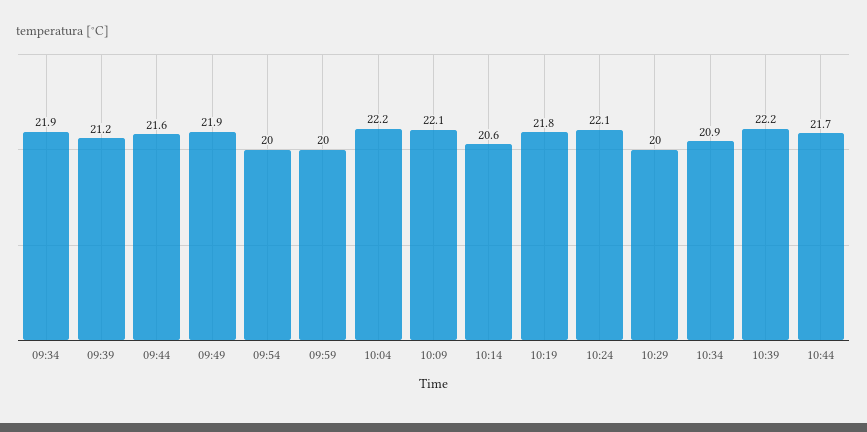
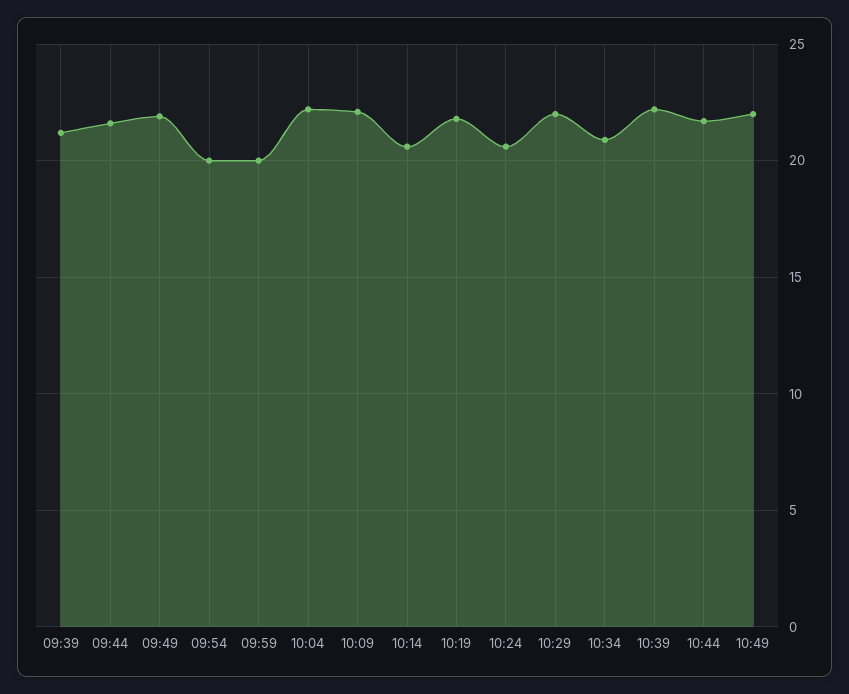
09:34: 21.9 -> none
10:24: 22.1 -> 20.5
10:29: 20 -> 22
10:49: none -> 22

